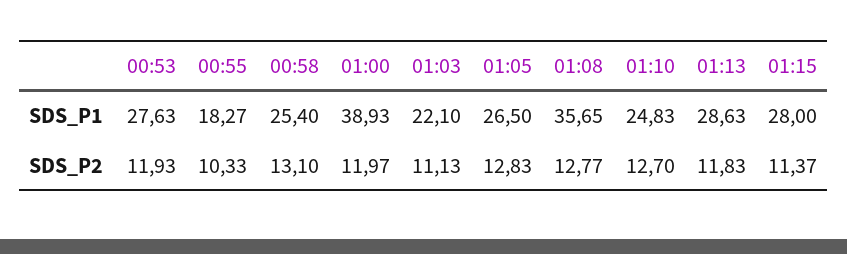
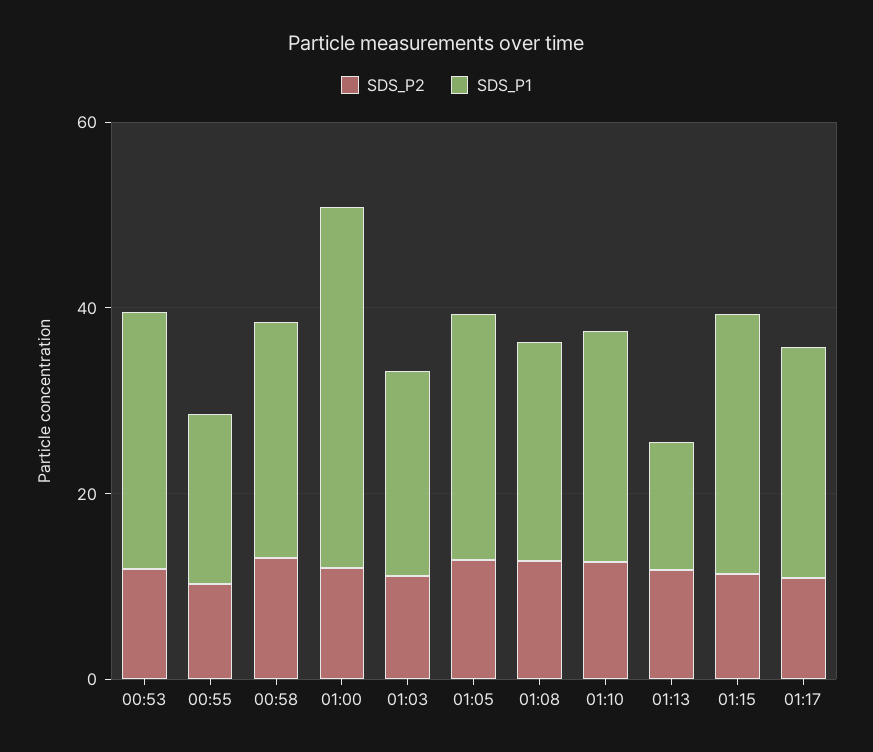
SDS_P1, 01:08: 35.65 -> 25
SDS_P1, 01:13: 28.63 -> 15
SDS_P2, 01:17: none -> 10
SDS_P1, 01:17: none -> 25

